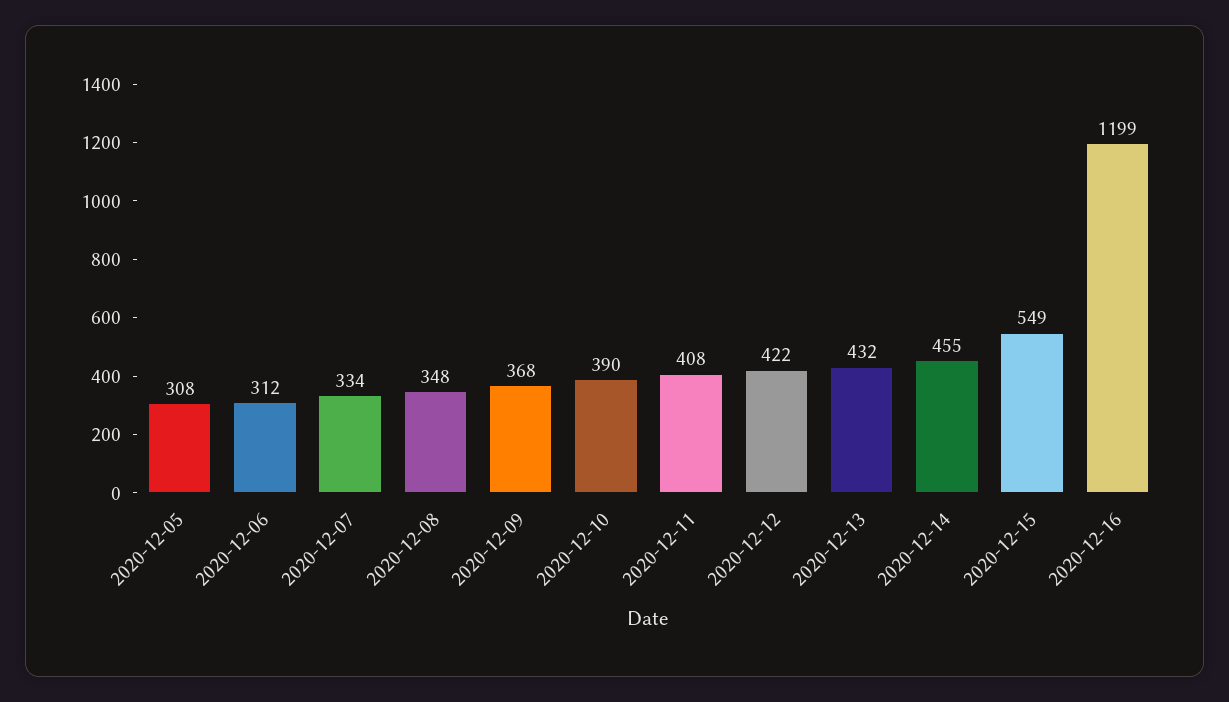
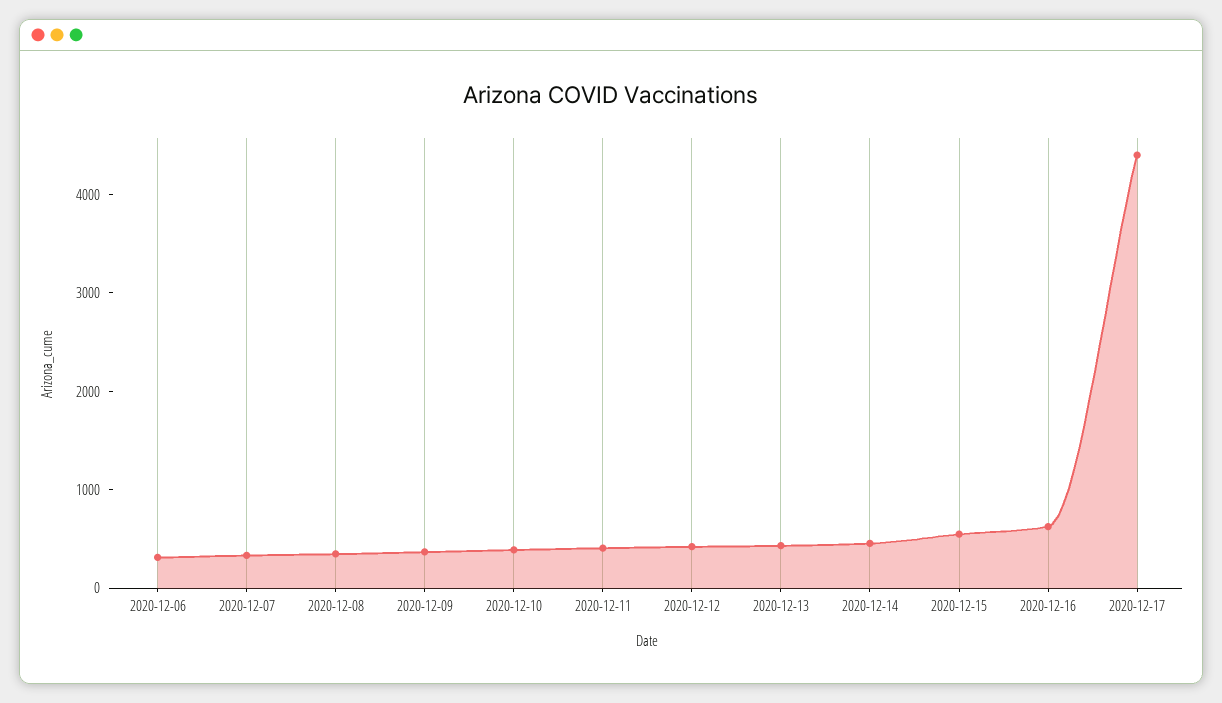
2020-12-05: 308 -> none
2020-12-16: 1199 -> 600
2020-12-17: none -> 4400

